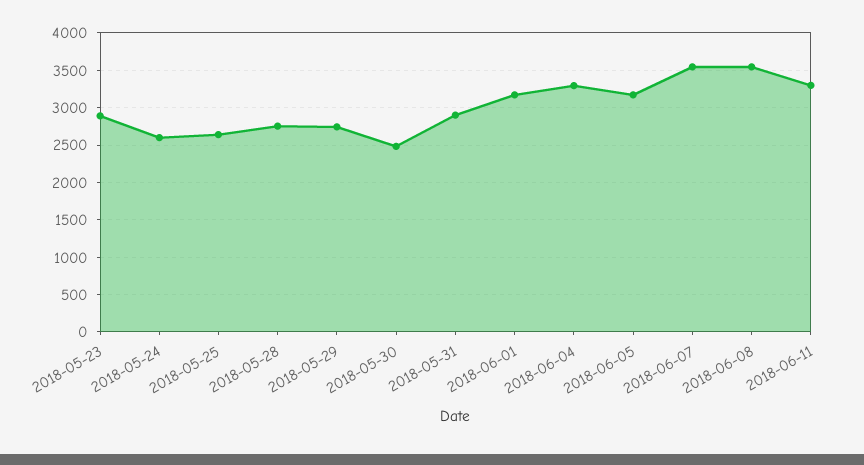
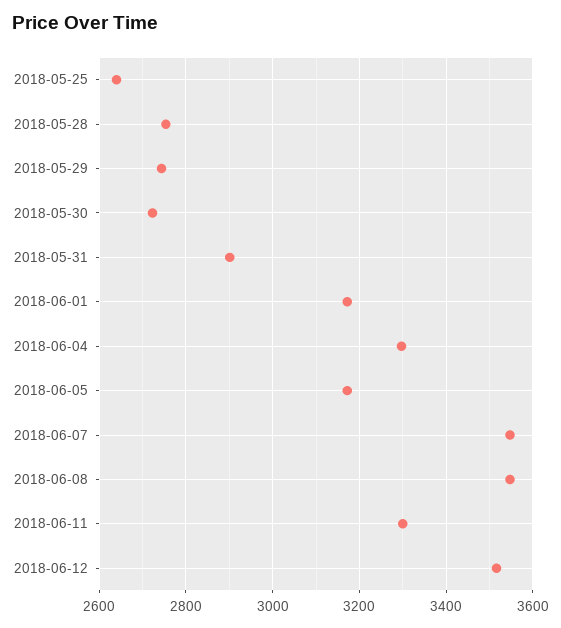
2018-05-23: 2900 -> none
2018-05-24: 2600 -> none
2018-05-30: 2500 -> 2720
2018-06-12: none -> 3520

